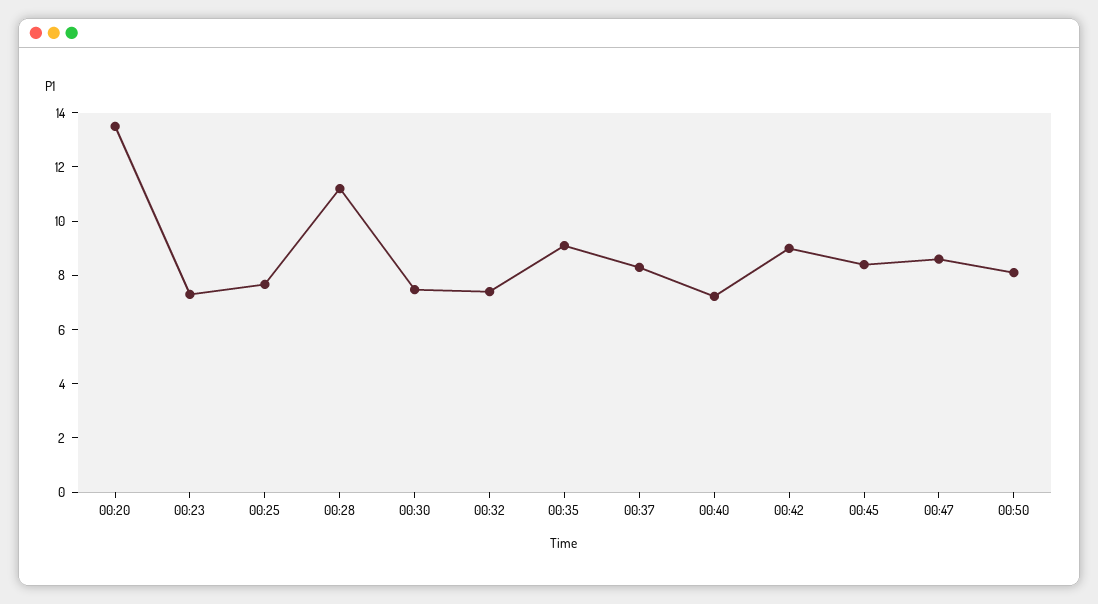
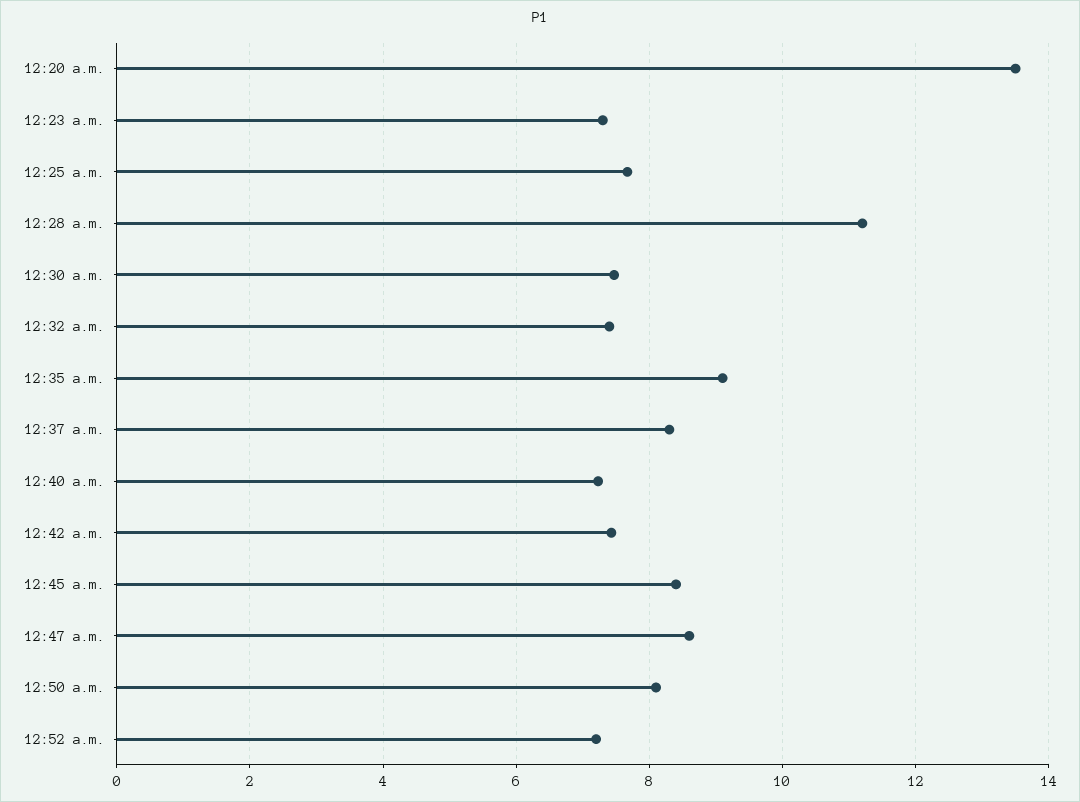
00:42: 9 -> 7.4
12:52 a.m.: none -> 7.2

